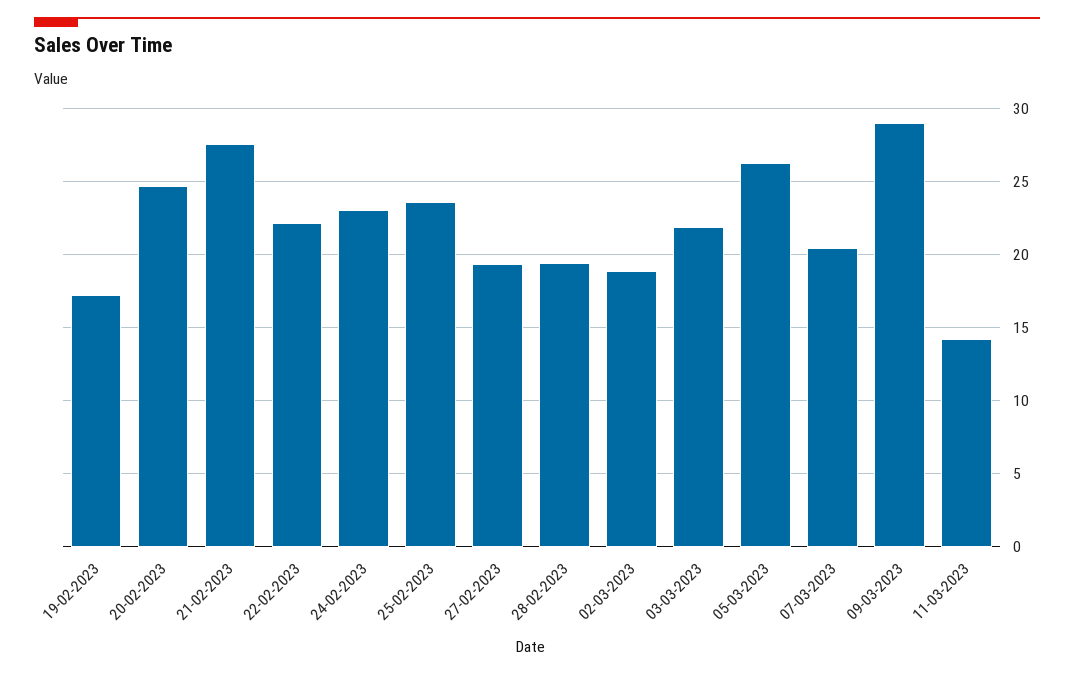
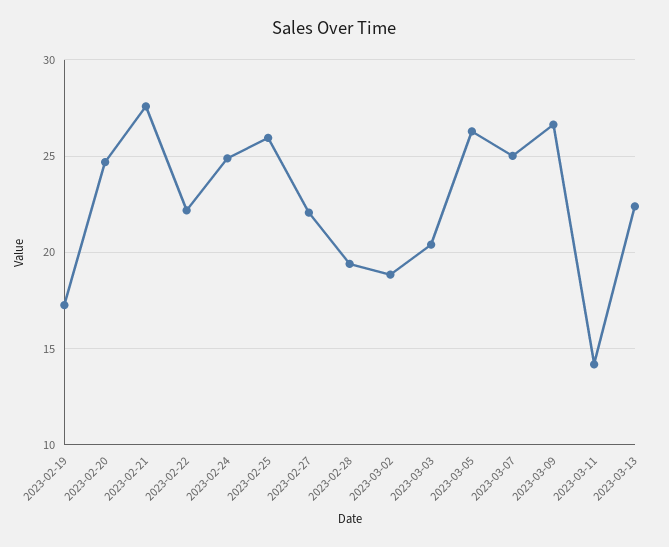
24-02-2023: 23 -> 25
25-02-2023: 23.5 -> 26
27-02-2023: 19.5 -> 22
03-03-2023: 22 -> 20.5
07-03-2023: 20.5 -> 25
09-03-2023: 29 -> 26.5
2023-03-13: none -> 22.5

